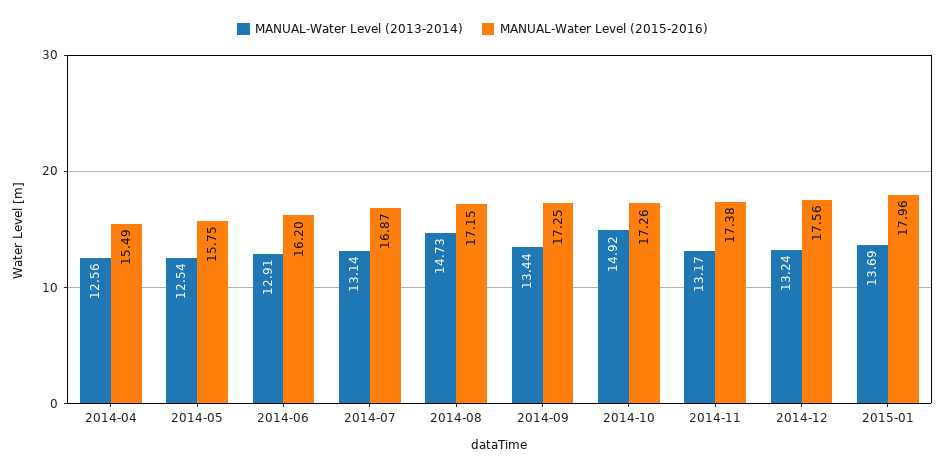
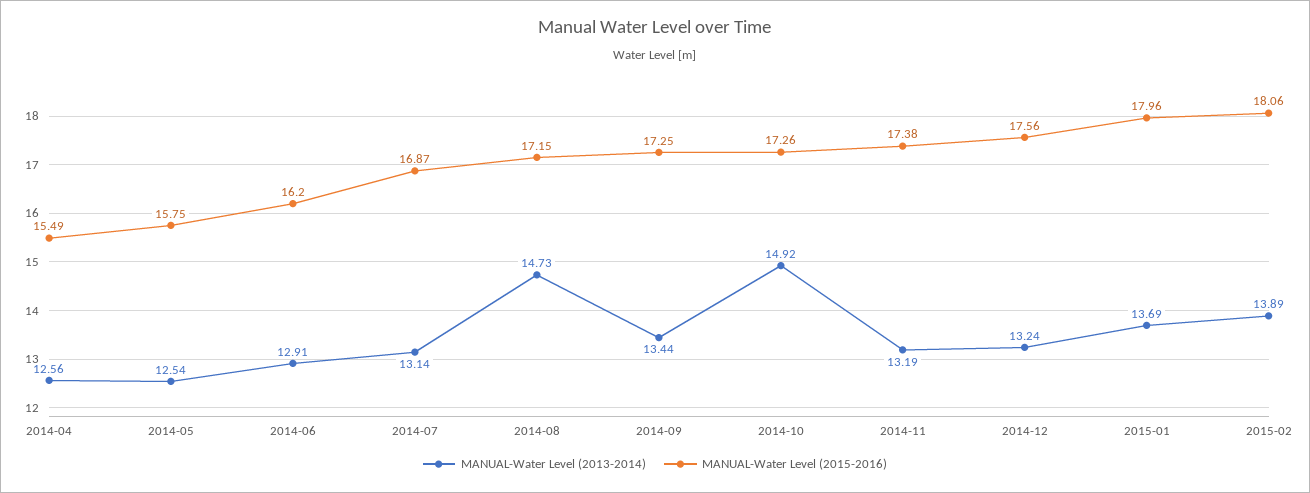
MANUAL-Water Level (2013-2014), 2014-11: 13.17 -> 13.19
MANUAL-Water Level (2013-2014), 2015-02: none -> 13.89
MANUAL-Water Level (2015-2016), 2015-02: none -> 18.06

